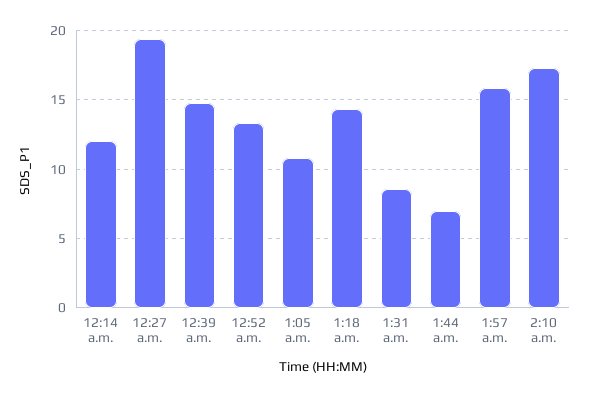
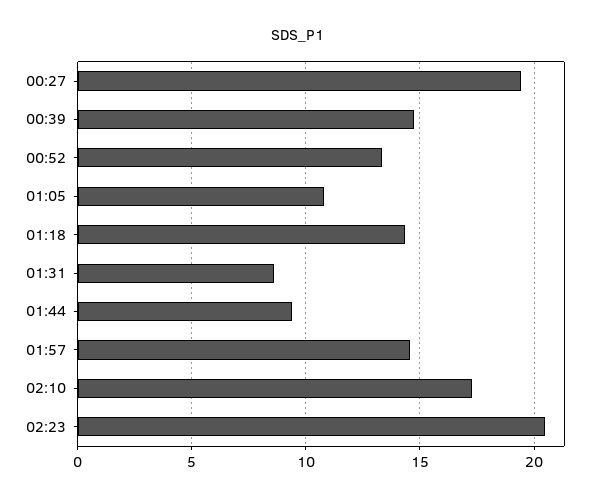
12:14 a.m.: 12 -> none
1:44 a.m.: 7 -> 9.5
1:57 a.m.: 16 -> 14.5
02:23: none -> 20.5

